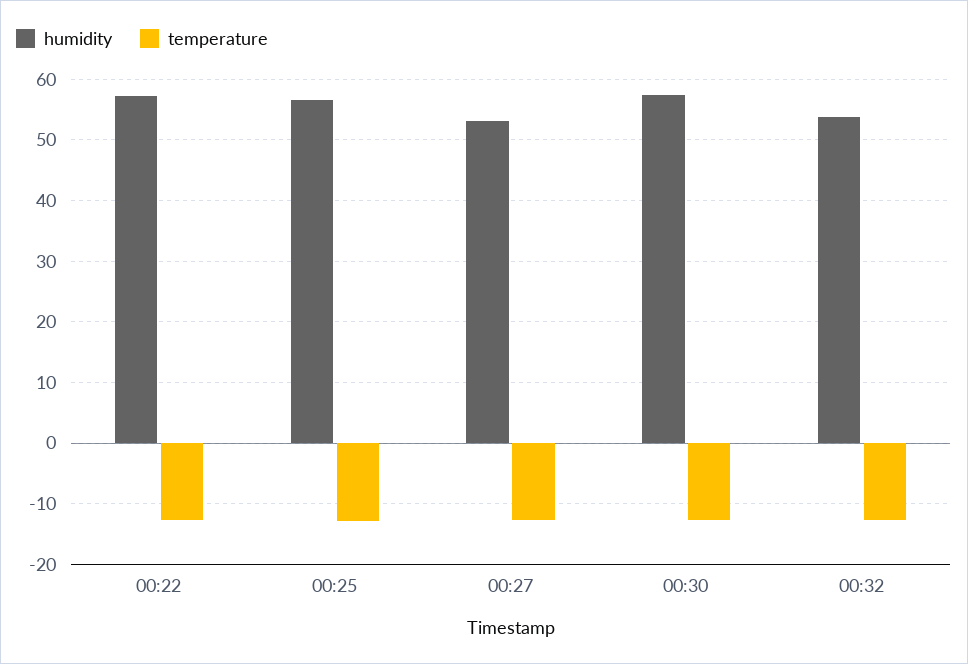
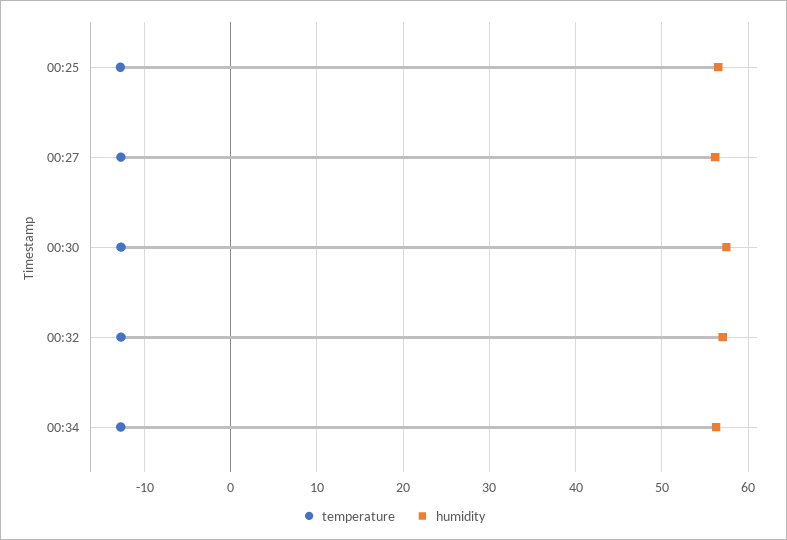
humidity, 00:22: 57 -> none
temperature, 00:22: -13 -> none
humidity, 00:27: 53 -> 56
humidity, 00:32: 54 -> 57
temperature, 00:34: none -> -13
humidity, 00:34: none -> 56

